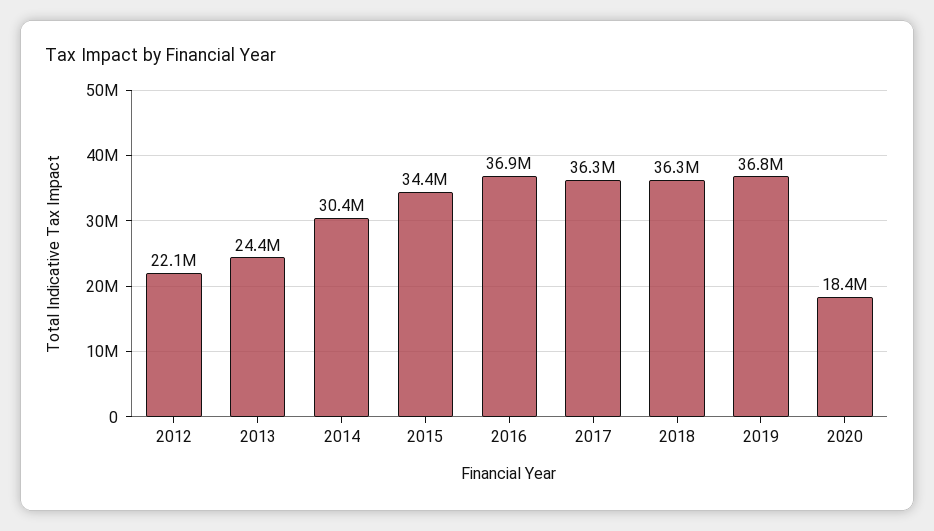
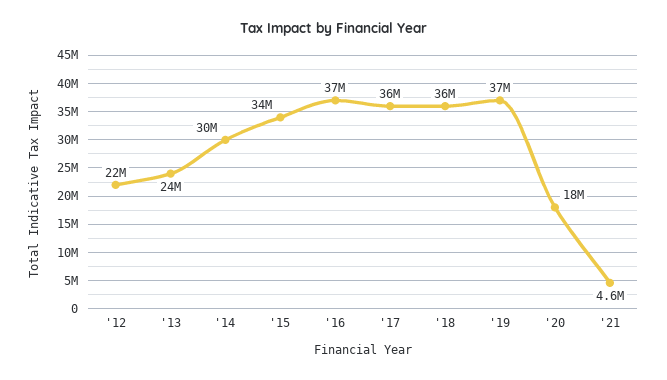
'21: none -> 4600000

